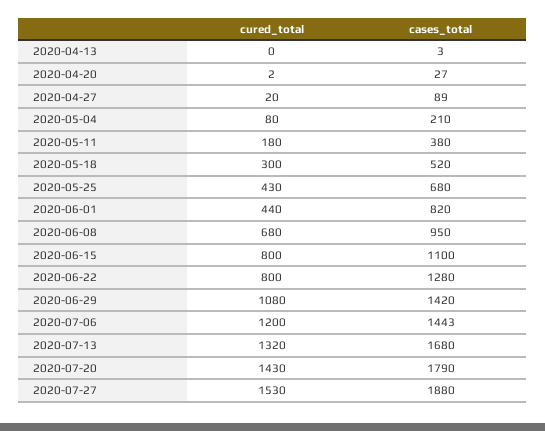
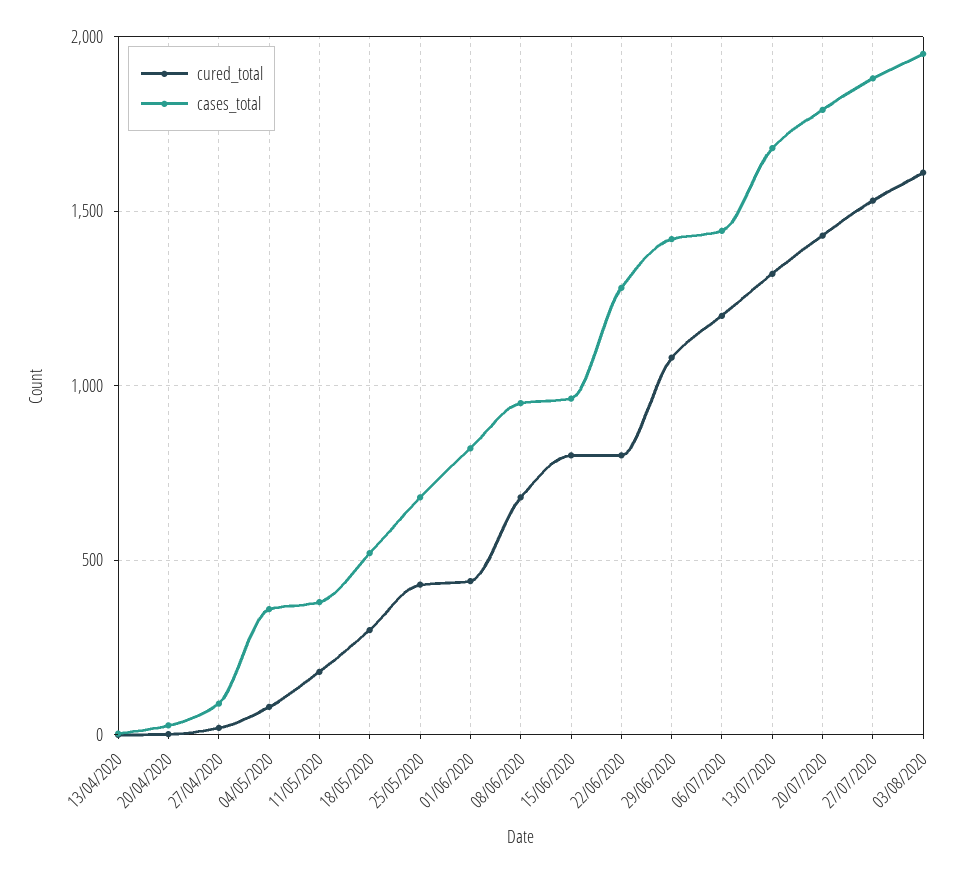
cases_total, 2020-05-04: 210 -> 350
cases_total, 2020-06-15: 1100 -> 950
cured_total, 03/08/2020: none -> 1600
cases_total, 03/08/2020: none -> 1950

